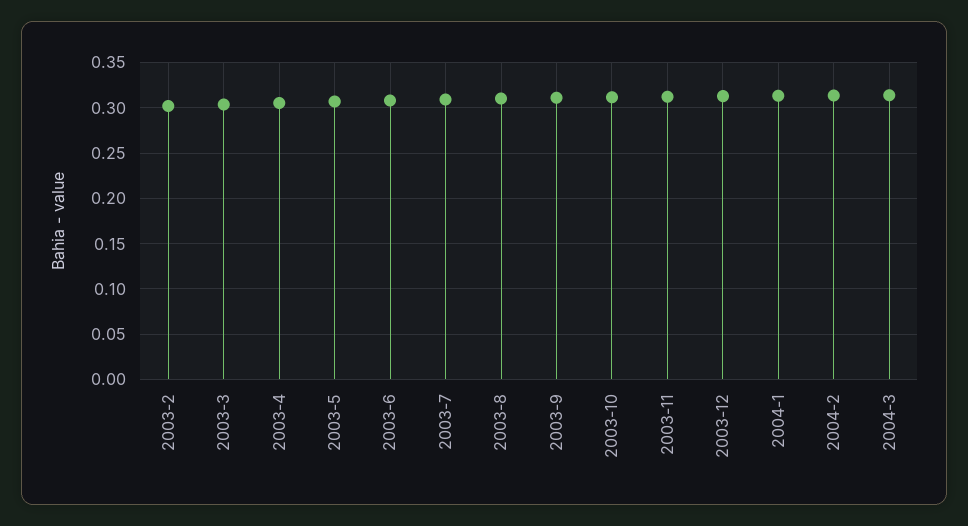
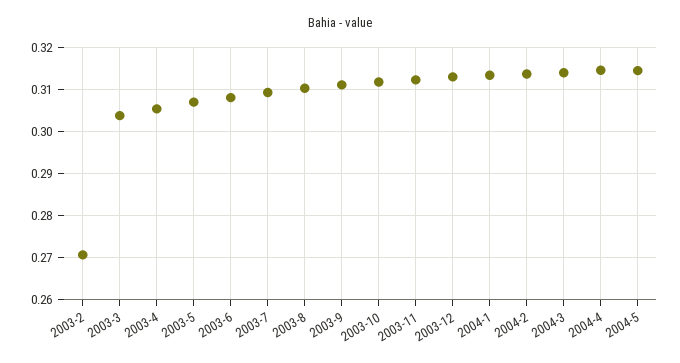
2003-2: 0.3 -> 0.27
2004-4: none -> 0.314
2004-5: none -> 0.314

